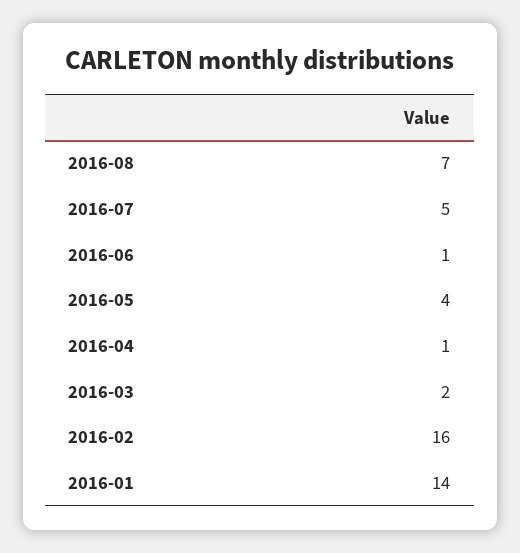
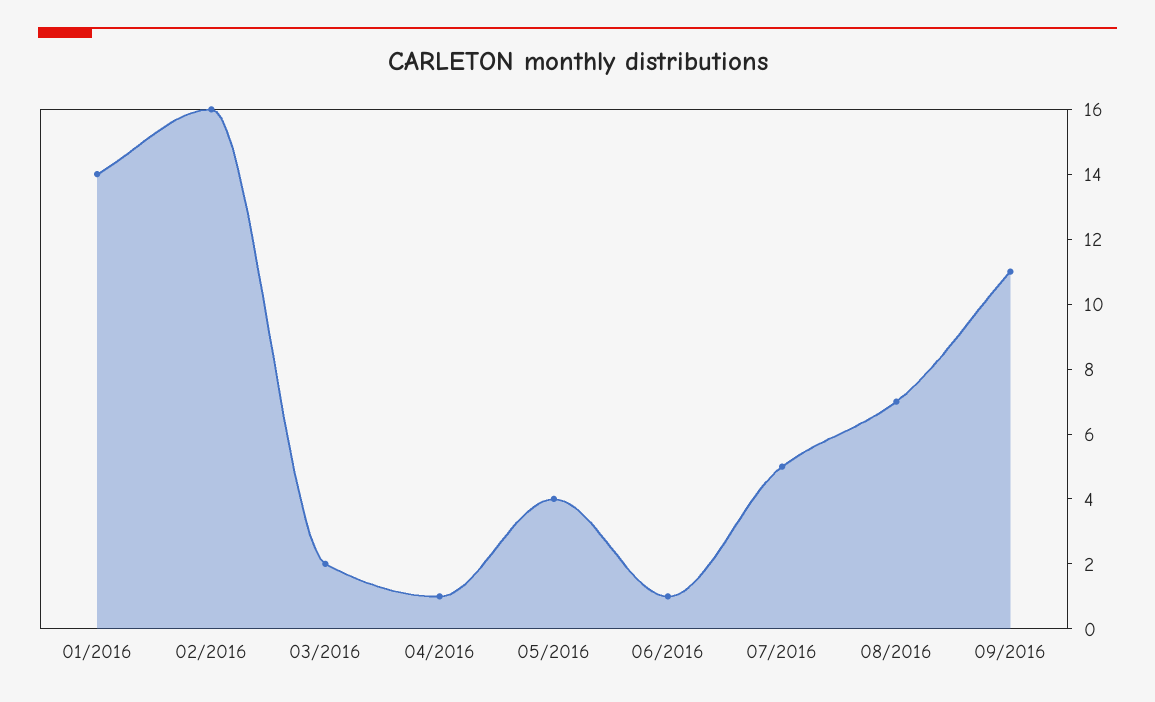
09/2016: none -> 11

